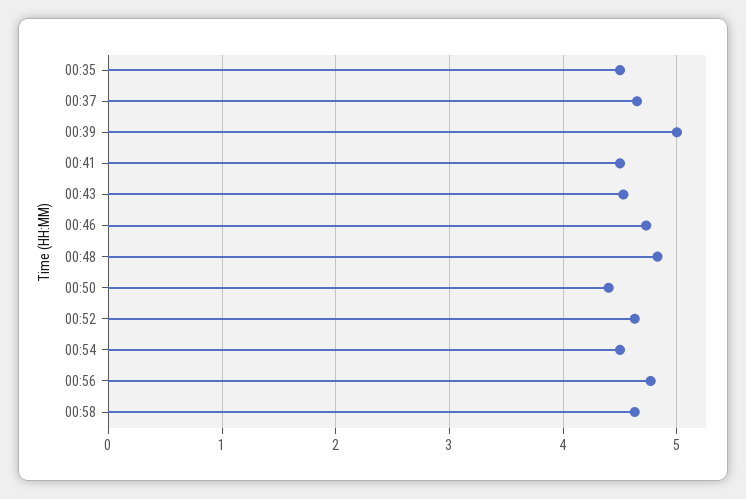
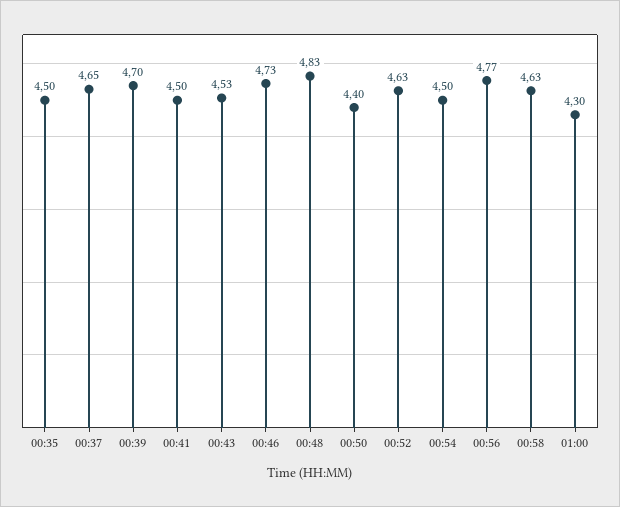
00:39: 5 -> 4.7
01:00: none -> 4.3

